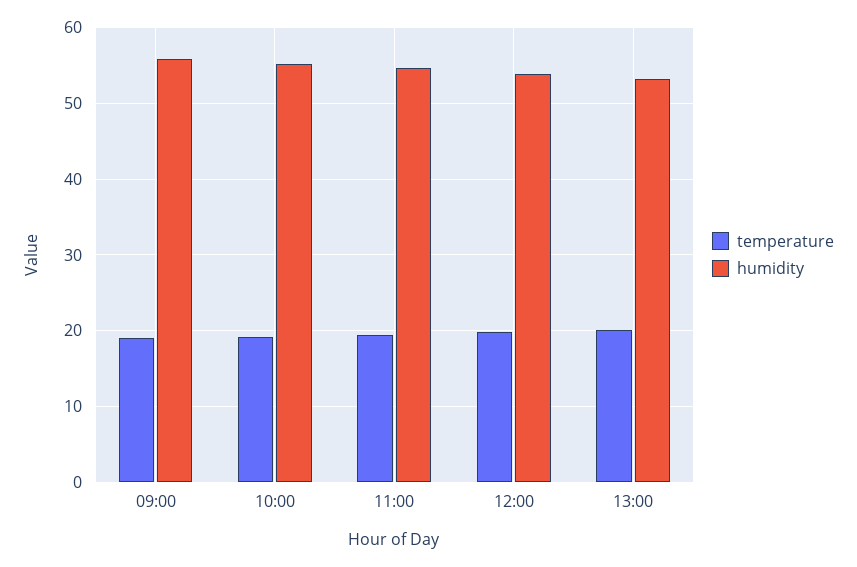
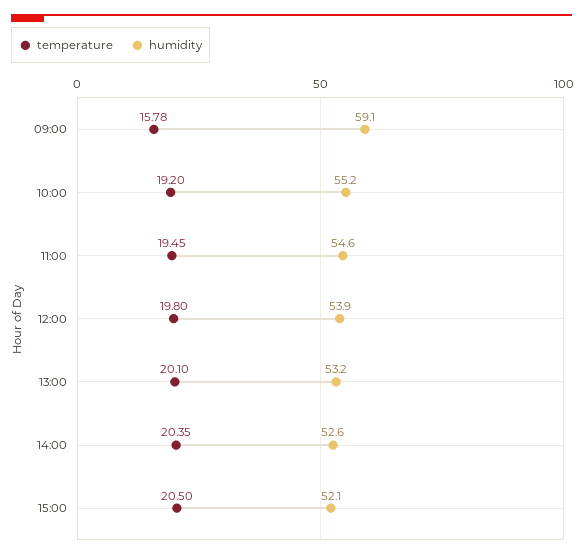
temperature, 09:00: 19 -> 15.78
humidity, 09:00: 56 -> 59.1
temperature, 14:00: none -> 20.35
humidity, 14:00: none -> 52.6
temperature, 15:00: none -> 20.5
humidity, 15:00: none -> 52.1

